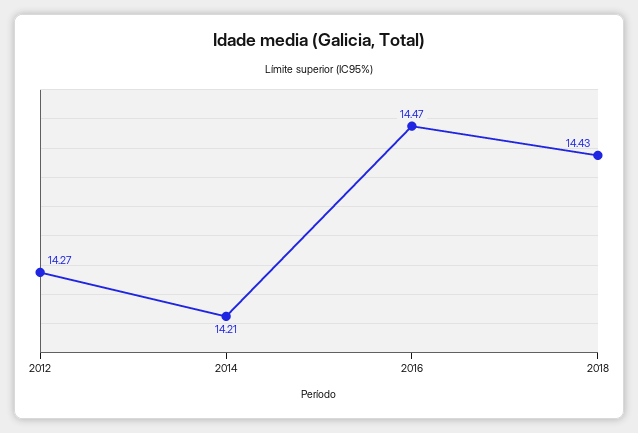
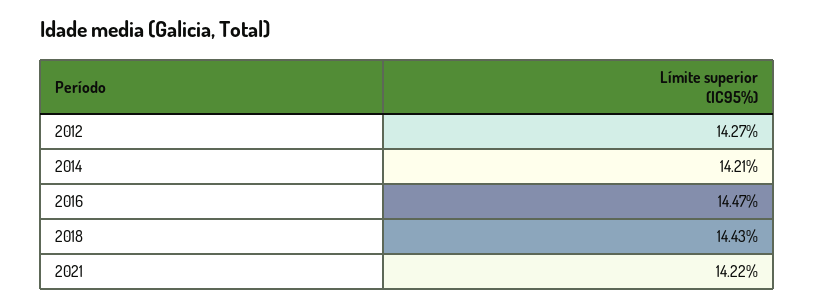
2021: none -> 14.22

